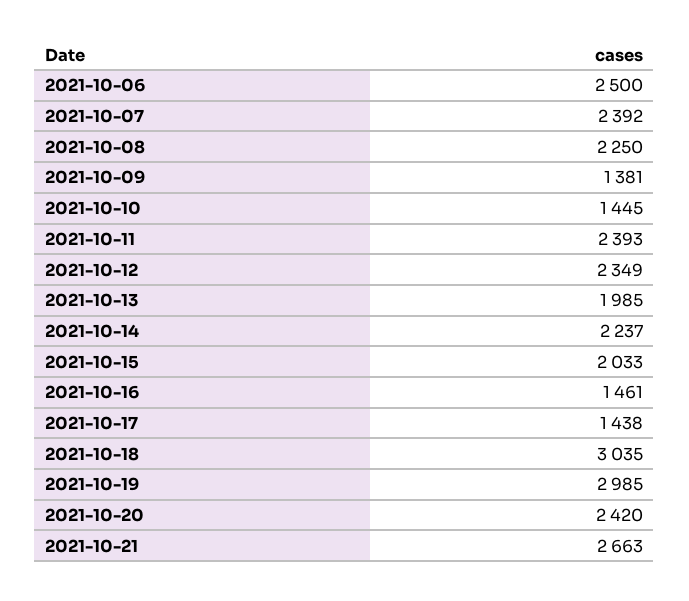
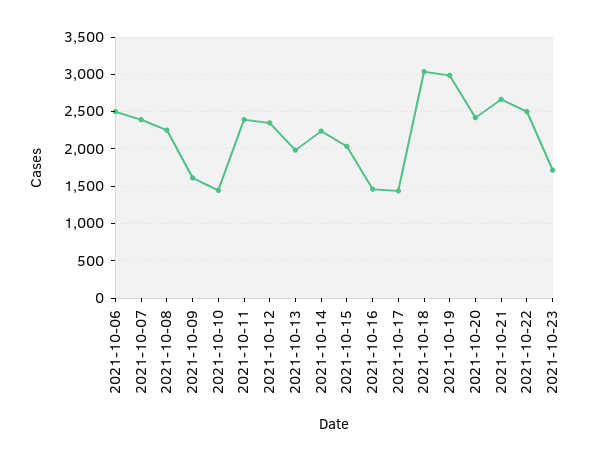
2021-10-09: 1381 -> 1600
2021-10-22: none -> 2500
2021-10-23: none -> 1700

